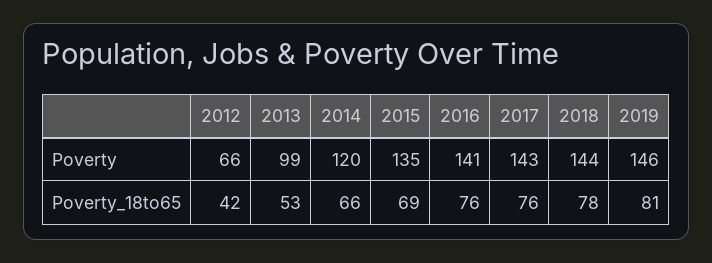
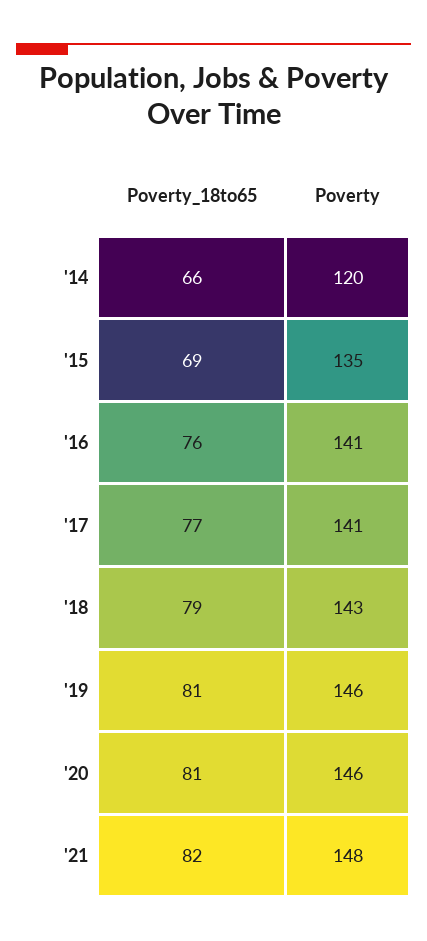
2012, Poverty: 66 -> none
2013, Poverty: 99 -> none
2017, Poverty: 143 -> 141
2018, Poverty: 144 -> 143
2012, Poverty_18to65: 42 -> none
2013, Poverty_18to65: 53 -> none
2017, Poverty_18to65: 76 -> 77
2018, Poverty_18to65: 78 -> 79
'20, Poverty_18to65: none -> 81
'20, Poverty: none -> 146
'21, Poverty_18to65: none -> 82
'21, Poverty: none -> 148

